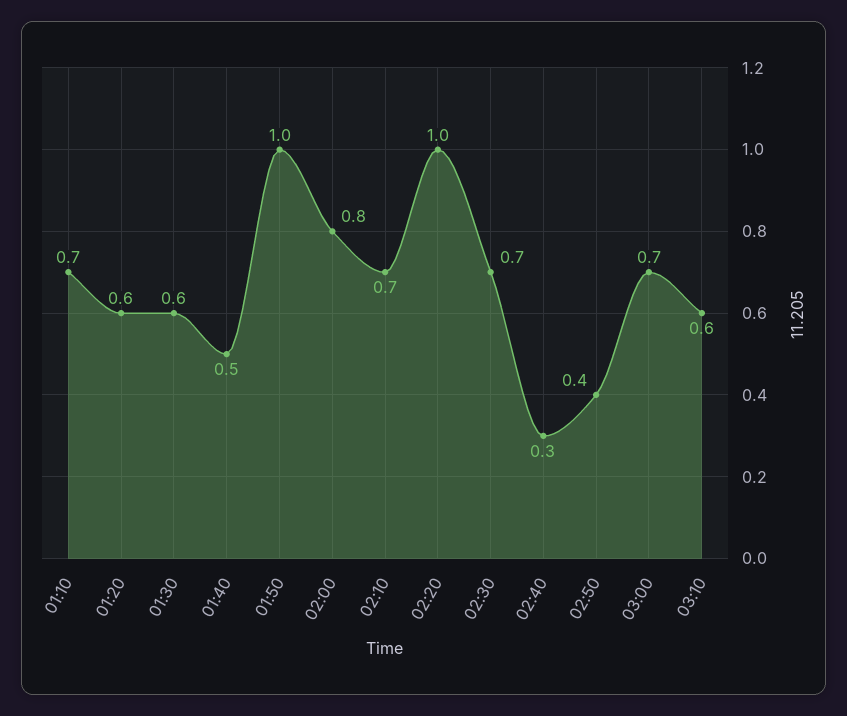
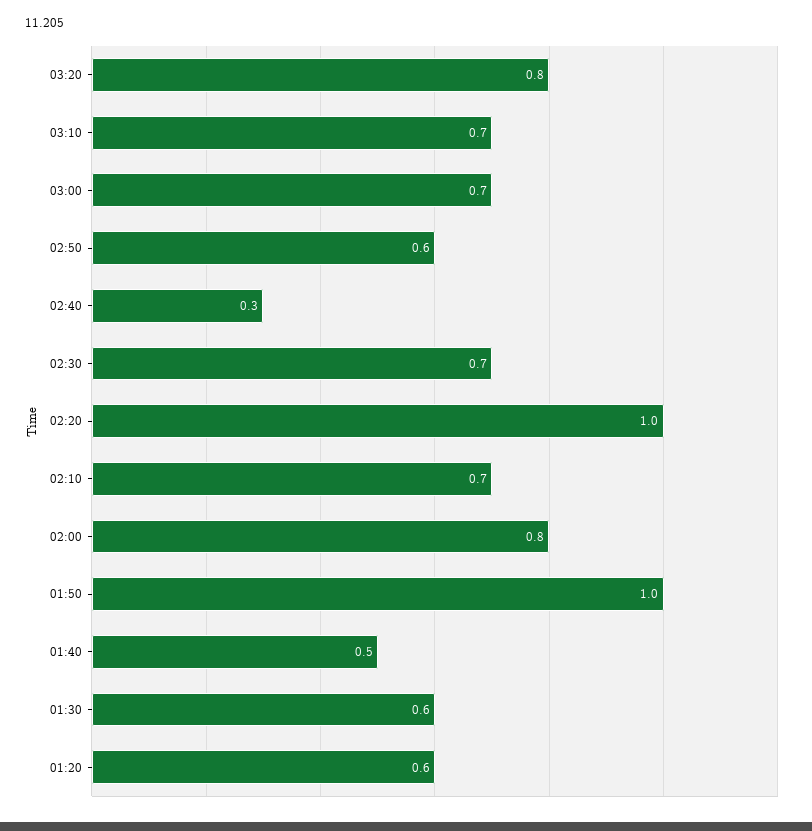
01:10: 0.7 -> none
02:50: 0.4 -> 0.6
03:10: 0.6 -> 0.7
03:20: none -> 0.8

